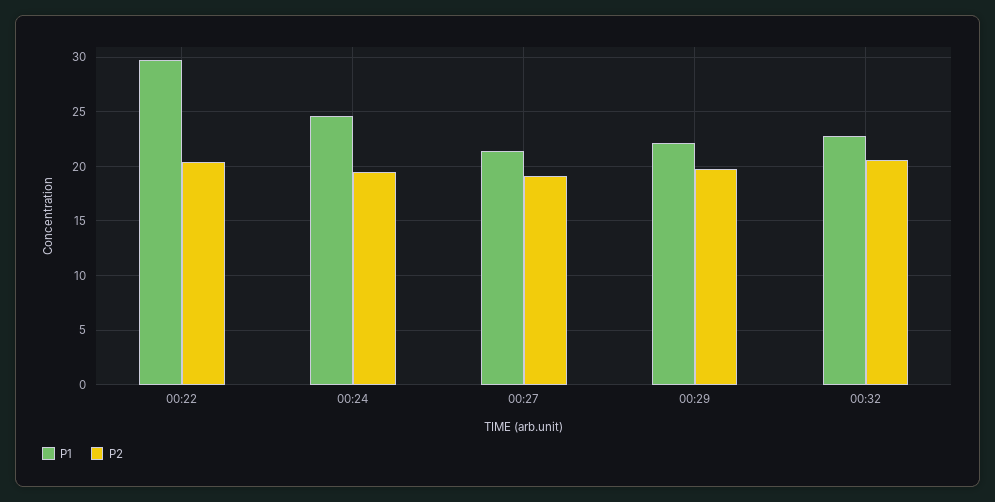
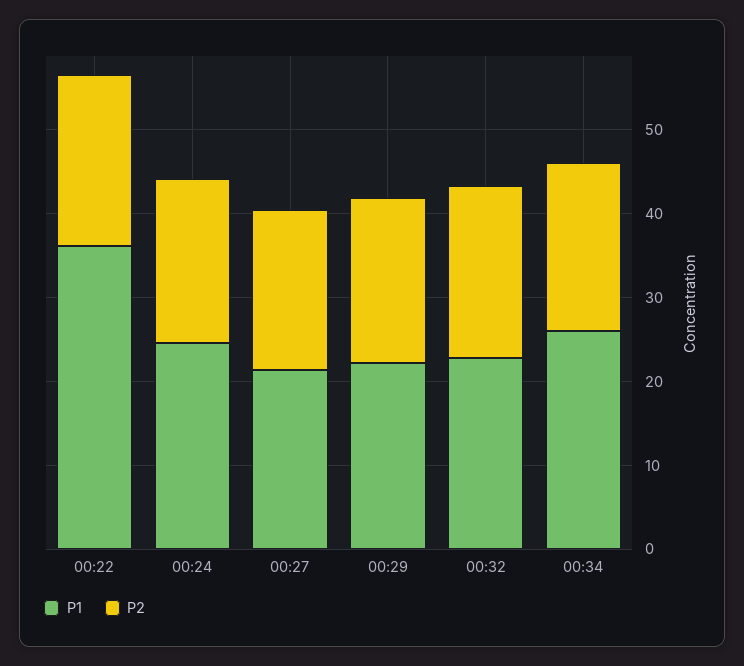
P1, 00:22: 30 -> 36
P1, 00:34: none -> 26
P2, 00:34: none -> 20

